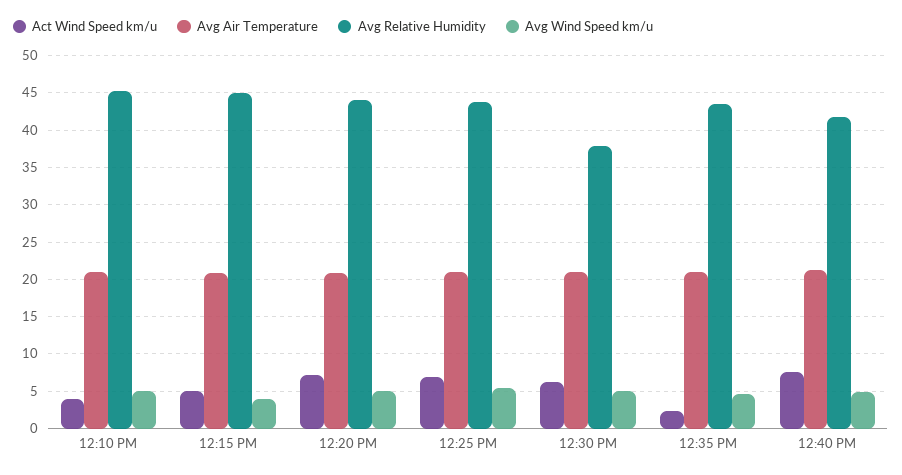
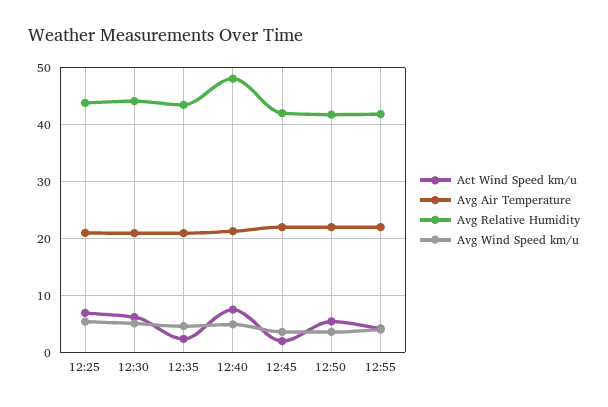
Act Wind Speed km/u, 12:10 PM: 4 -> none
Avg Air Temperature, 12:10 PM: 21 -> none
Avg Relative Humidity, 12:10 PM: 45 -> none
Avg Wind Speed km/u, 12:10 PM: 5 -> none
Act Wind Speed km/u, 12:15 PM: 5 -> none
Avg Air Temperature, 12:15 PM: 21 -> none
Avg Relative Humidity, 12:15 PM: 45 -> none
Avg Wind Speed km/u, 12:15 PM: 4 -> none
Act Wind Speed km/u, 12:20 PM: 7 -> none
Avg Air Temperature, 12:20 PM: 21 -> none
Avg Relative Humidity, 12:20 PM: 44 -> none
Avg Wind Speed km/u, 12:20 PM: 5 -> none
Avg Relative Humidity, 12:30 PM: 38 -> 44
Avg Relative Humidity, 12:40 PM: 42 -> 48
Act Wind Speed km/u, 12:45: none -> 2
Avg Air Temperature, 12:45: none -> 22
Avg Relative Humidity, 12:45: none -> 42
Avg Wind Speed km/u, 12:45: none -> 4
Act Wind Speed km/u, 12:50: none -> 6
Avg Air Temperature, 12:50: none -> 22
Avg Relative Humidity, 12:50: none -> 42
Avg Wind Speed km/u, 12:50: none -> 4
Act Wind Speed km/u, 12:55: none -> 4
Avg Air Temperature, 12:55: none -> 22
Avg Relative Humidity, 12:55: none -> 42
Avg Wind Speed km/u, 12:55: none -> 4

